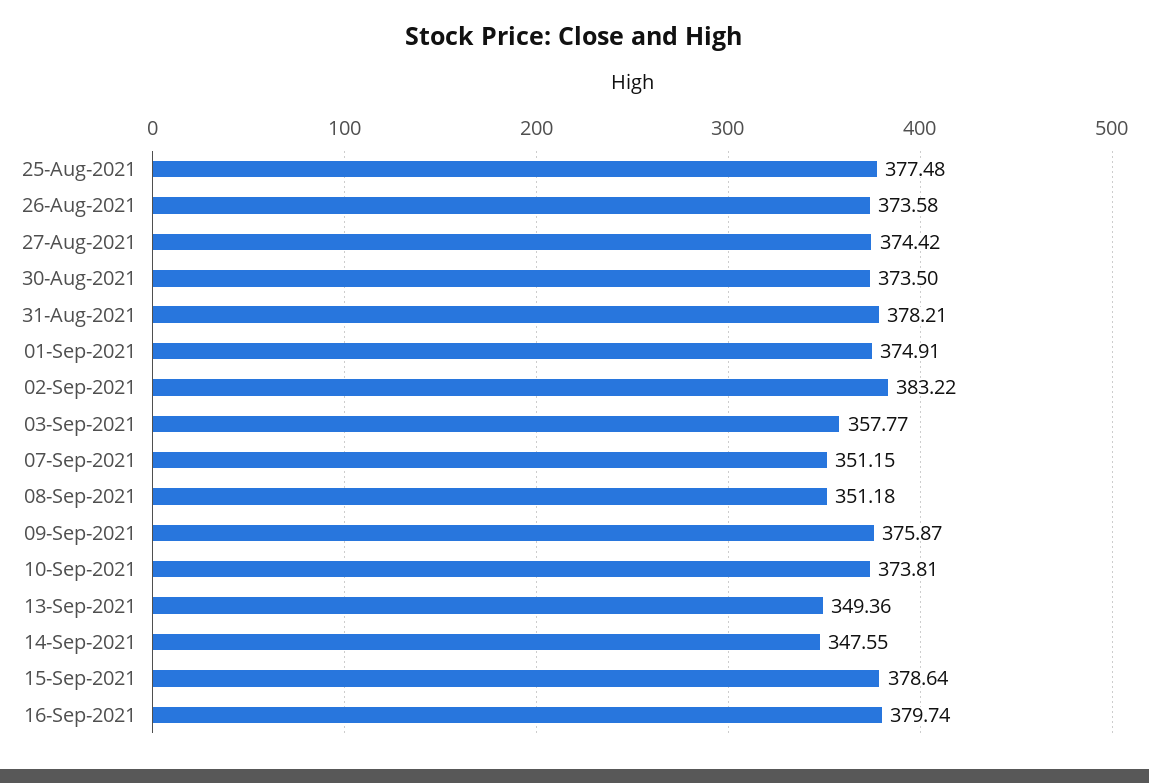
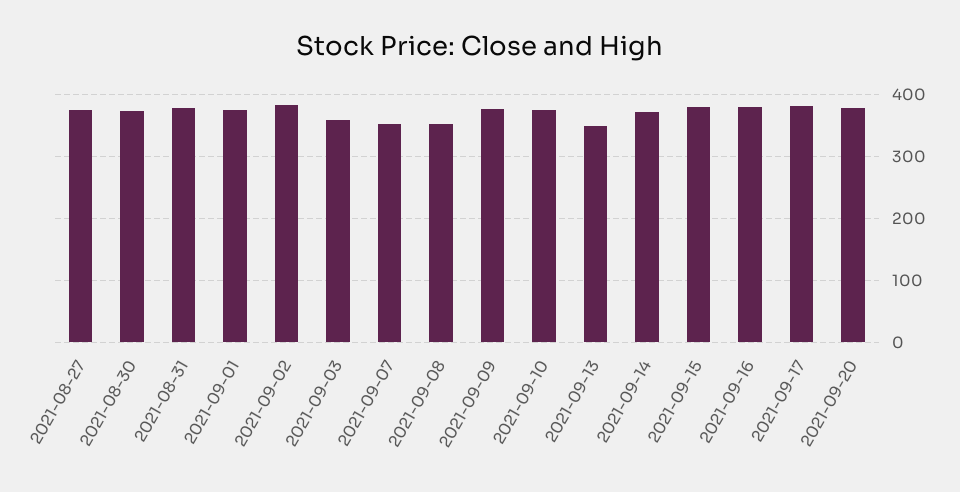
25-Aug-2021: 377.48 -> none
26-Aug-2021: 373.58 -> none
14-Sep-2021: 347.55 -> 370
2021-09-17: none -> 380
2021-09-20: none -> 380

